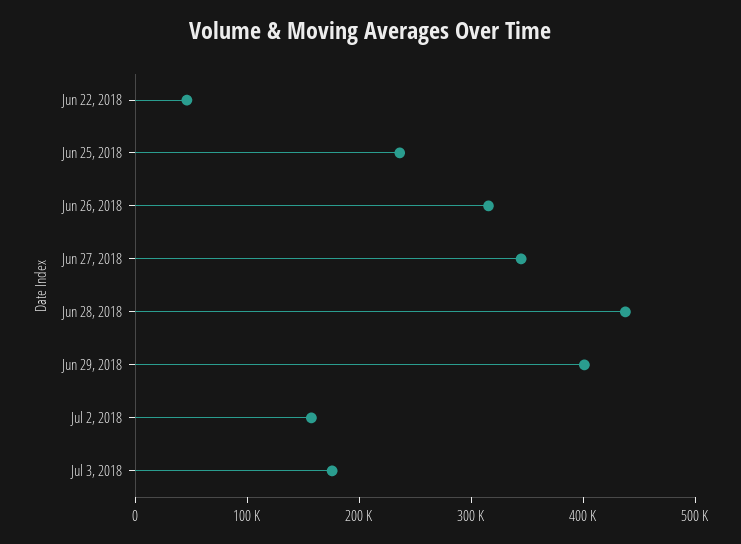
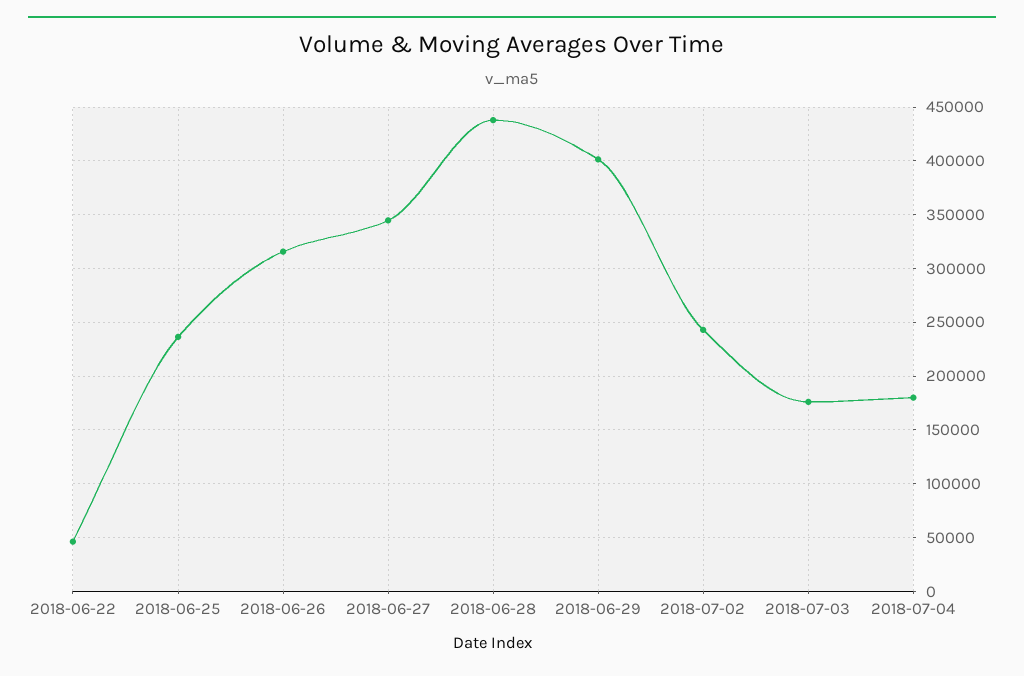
Jul 2, 2018: 160000 -> 240000
2018-07-04: none -> 180000

